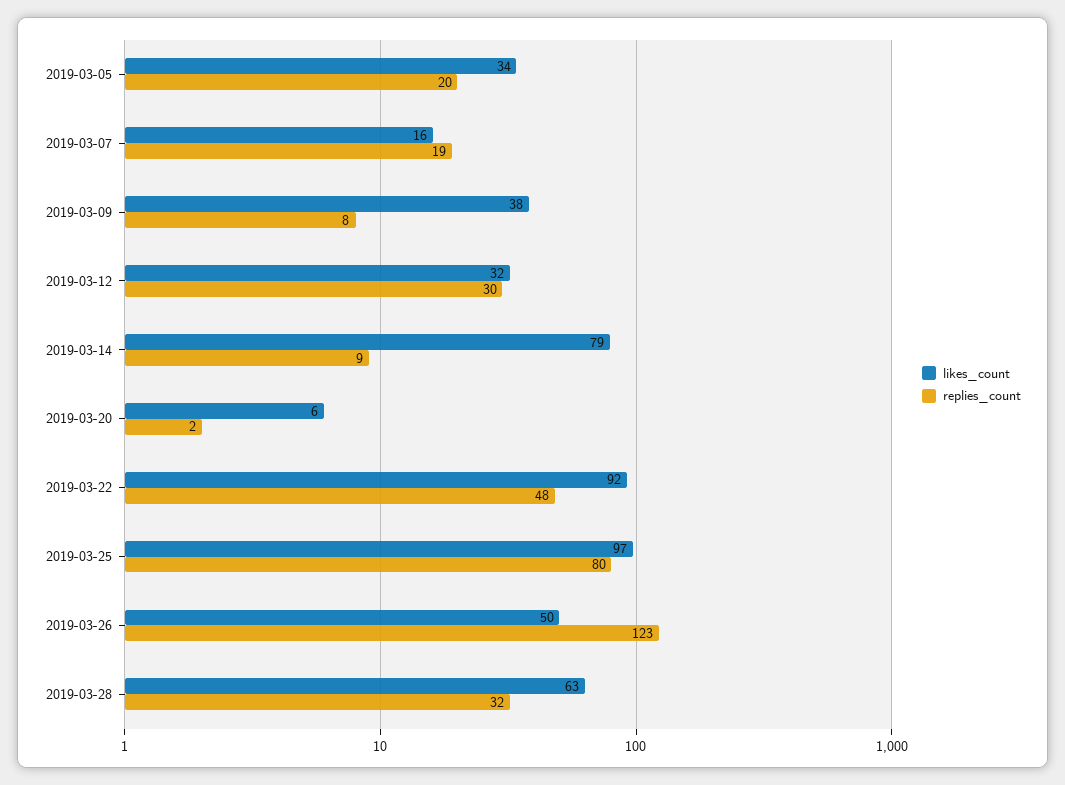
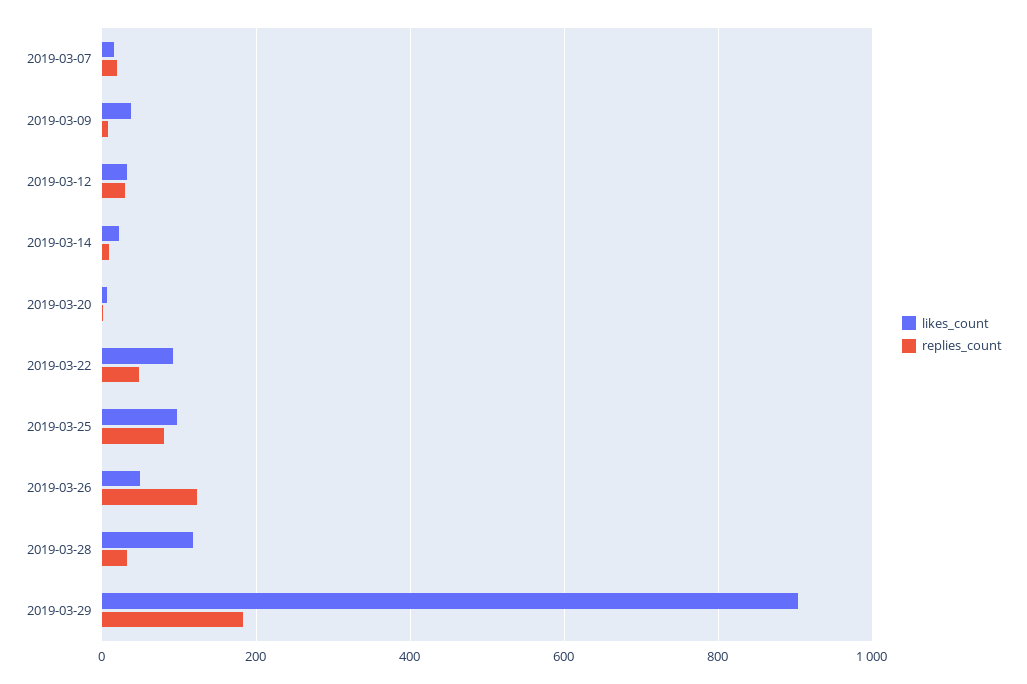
likes_count, 2019-03-05: 34 -> none
replies_count, 2019-03-05: 20 -> none
likes_count, 2019-03-14: 79 -> 20
likes_count, 2019-03-28: 63 -> 120
likes_count, 2019-03-29: none -> 900
replies_count, 2019-03-29: none -> 180

